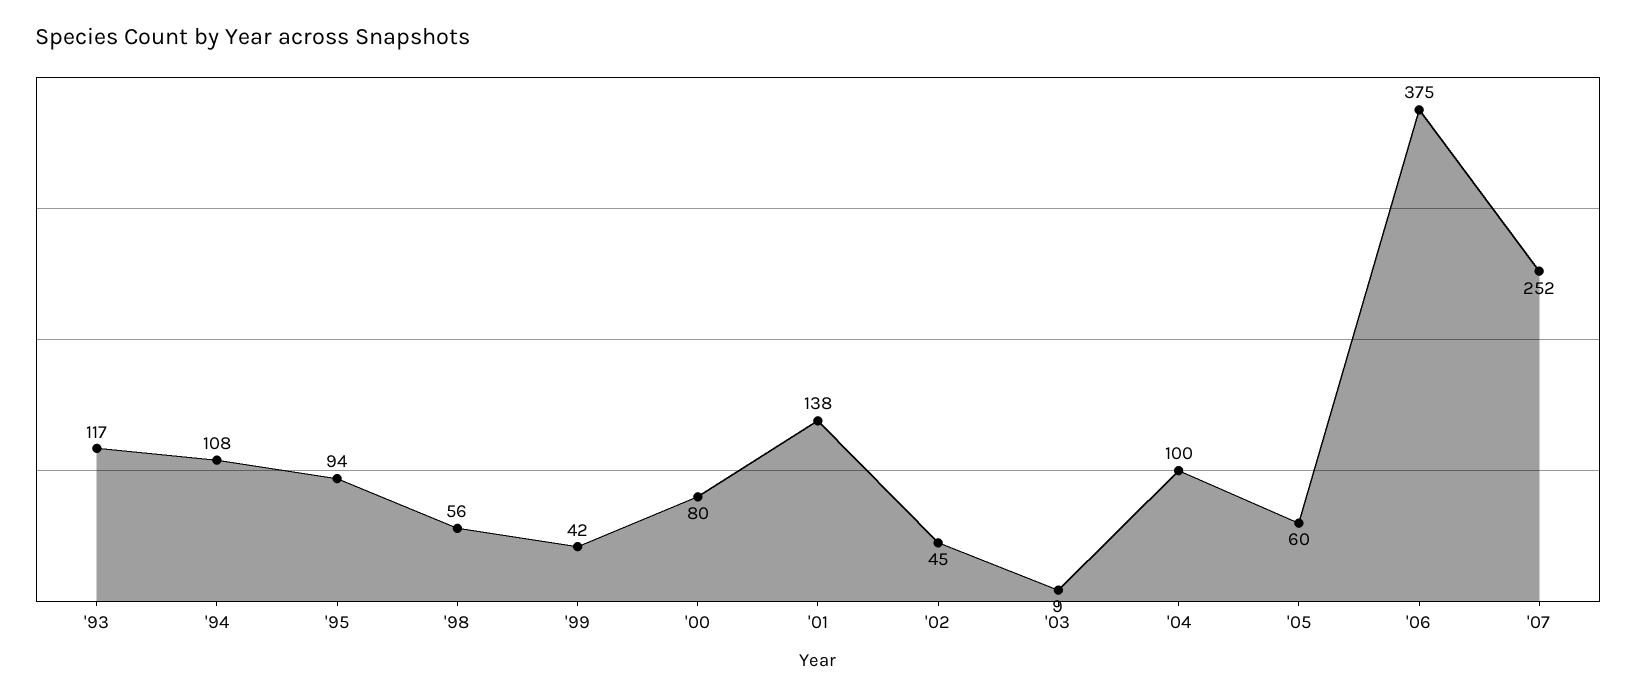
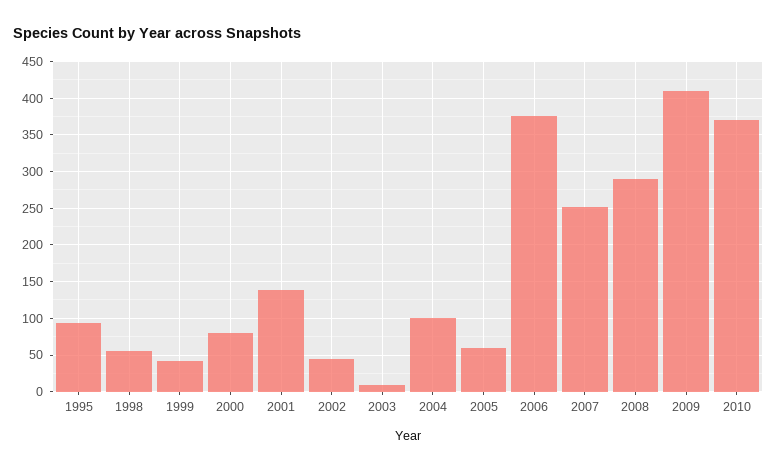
'93: 117 -> none
'94: 108 -> none
2008: none -> 290
2009: none -> 410
2010: none -> 370

